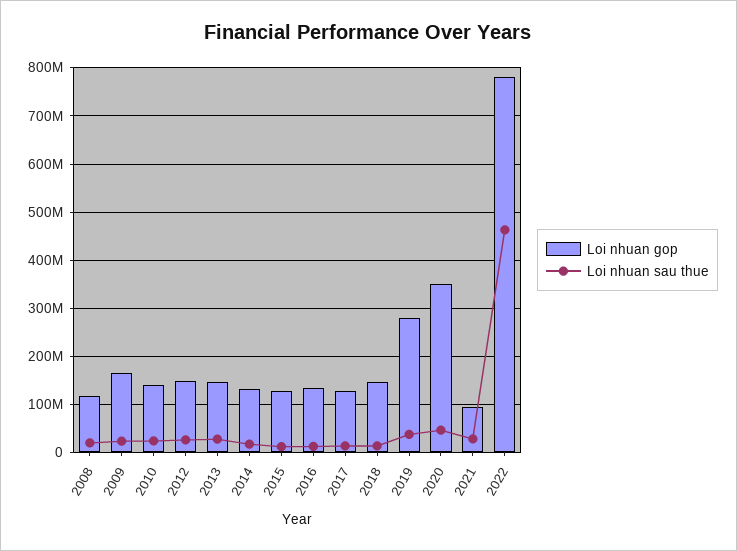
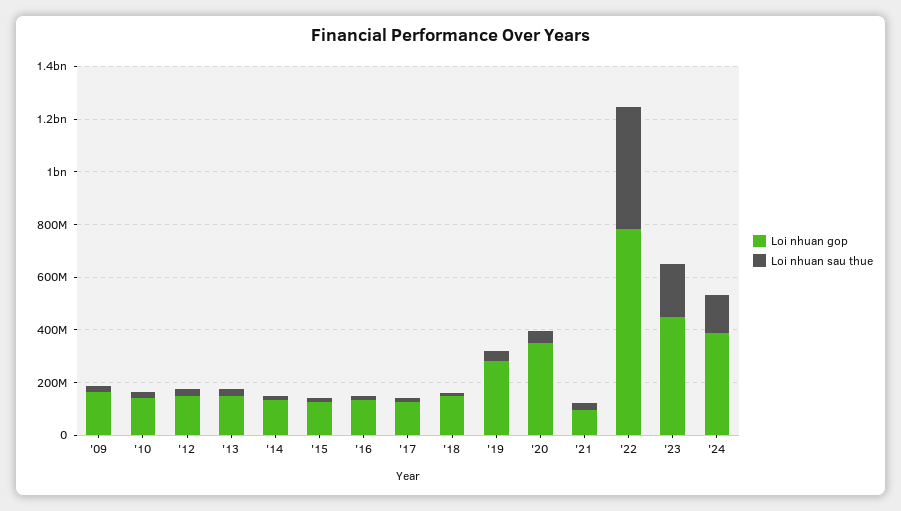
Loi nhuan gop, 2008: 120000000 -> none
Loi nhuan sau thue, 2008: 20000000 -> none
Loi nhuan gop, '23: none -> 450000000
Loi nhuan sau thue, '23: none -> 200000000
Loi nhuan gop, '24: none -> 400000000
Loi nhuan sau thue, '24: none -> 150000000

